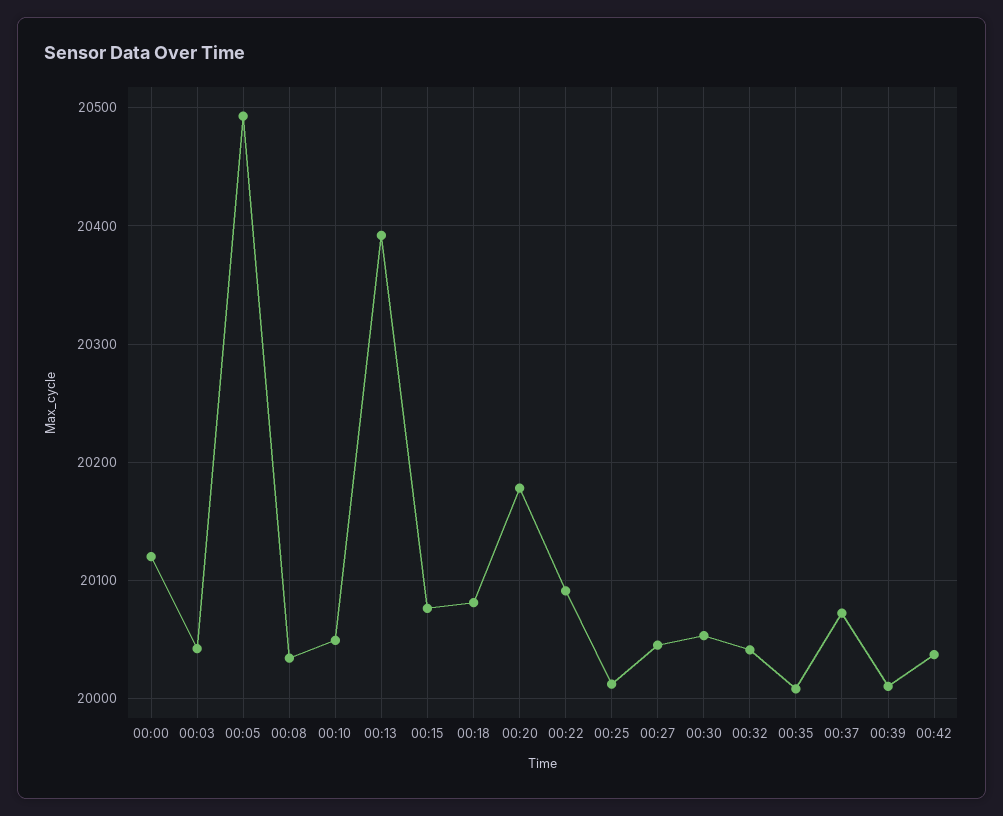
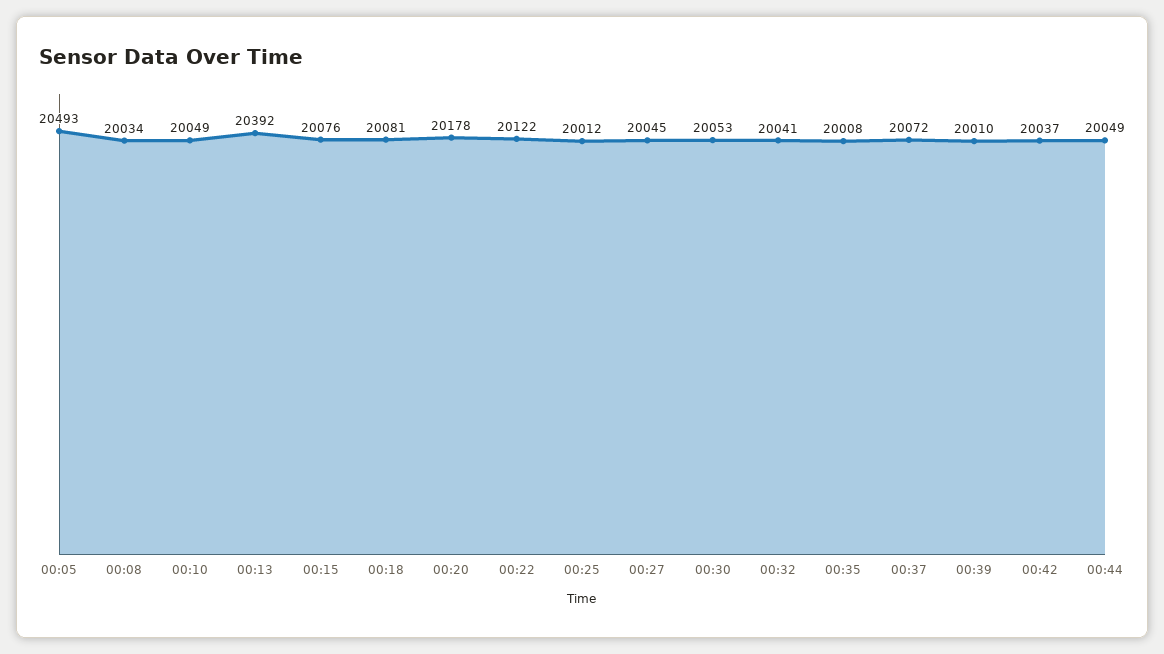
00:00: 20120 -> none
00:03: 20040 -> none
00:22: 20090 -> 20122
00:44: none -> 20049

